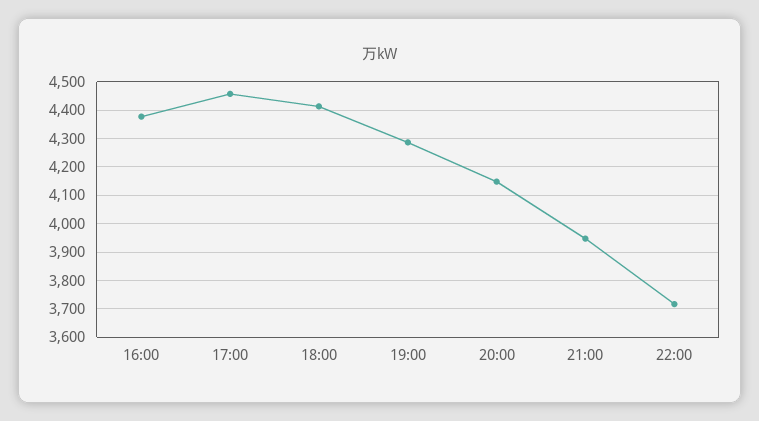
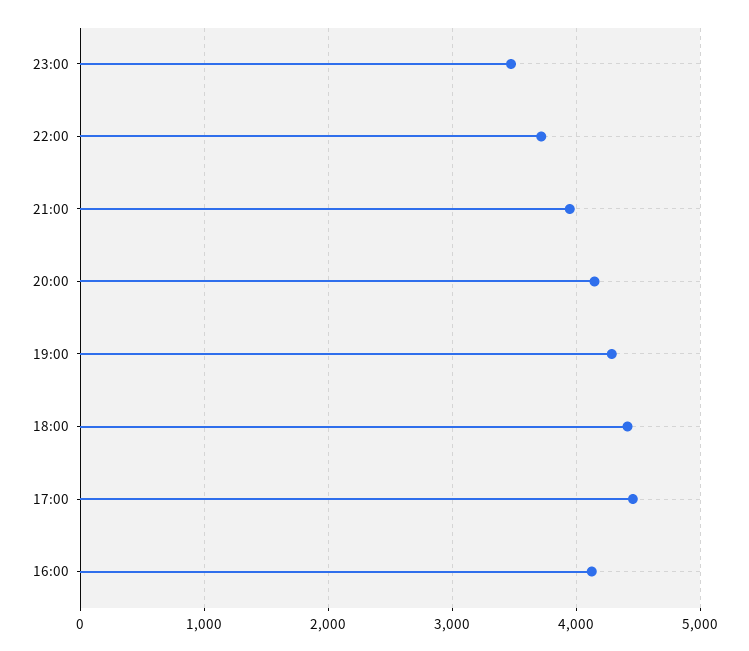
16:00: 4375 -> 4100
23:00: none -> 3500

